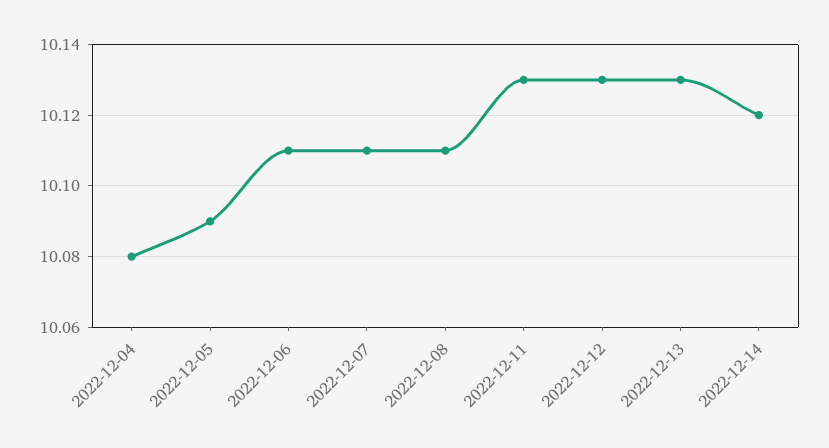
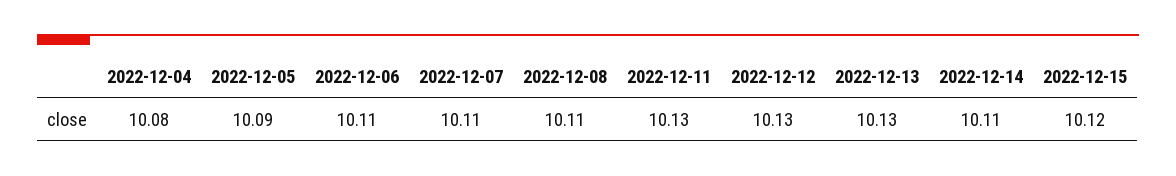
2022-12-14: 10.12 -> 10.11
2022-12-15: none -> 10.12

